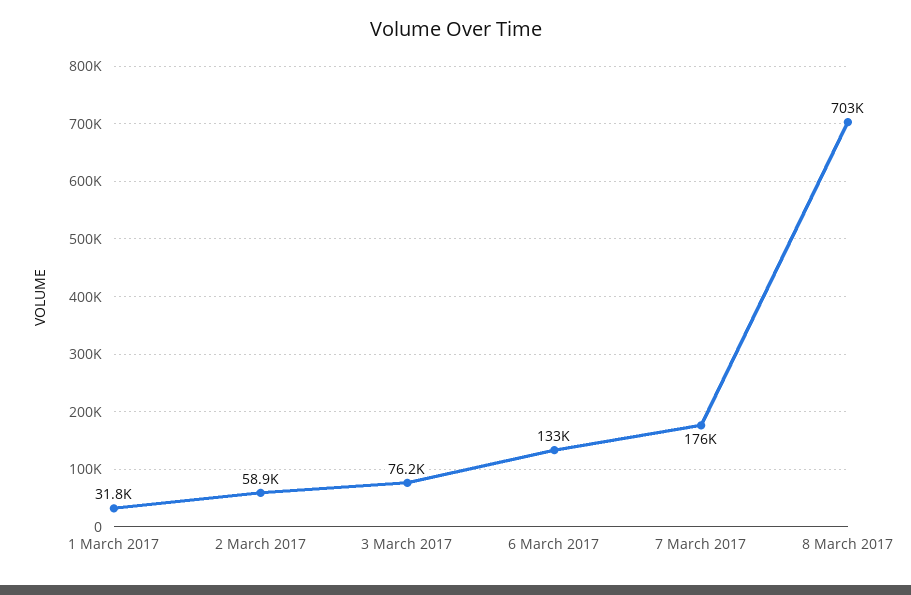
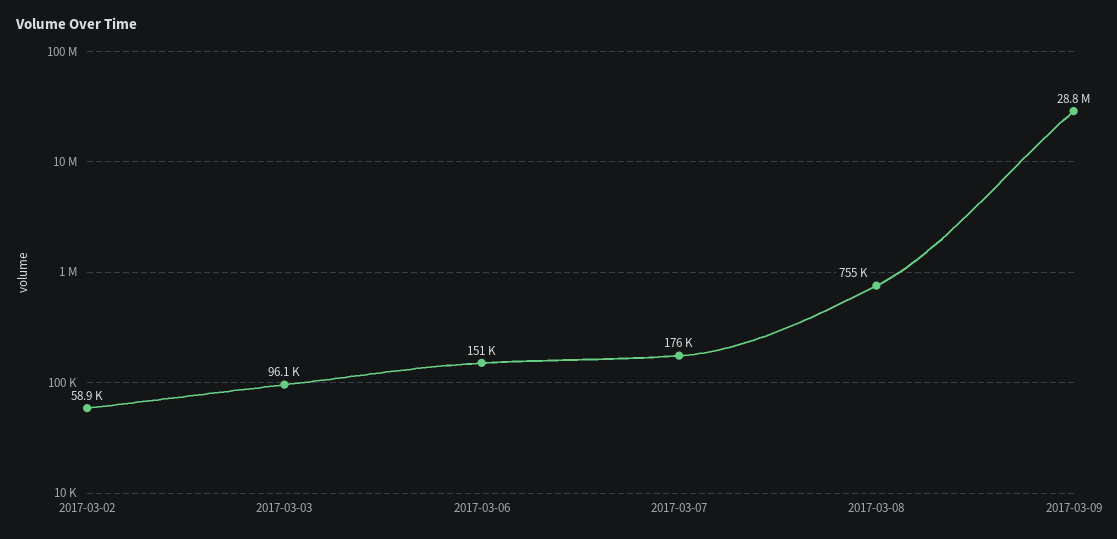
1 March 2017: 31800 -> none
3 March 2017: 76200 -> 96100
6 March 2017: 133000 -> 151000
8 March 2017: 703000 -> 755000
2017-03-09: none -> 28800000

